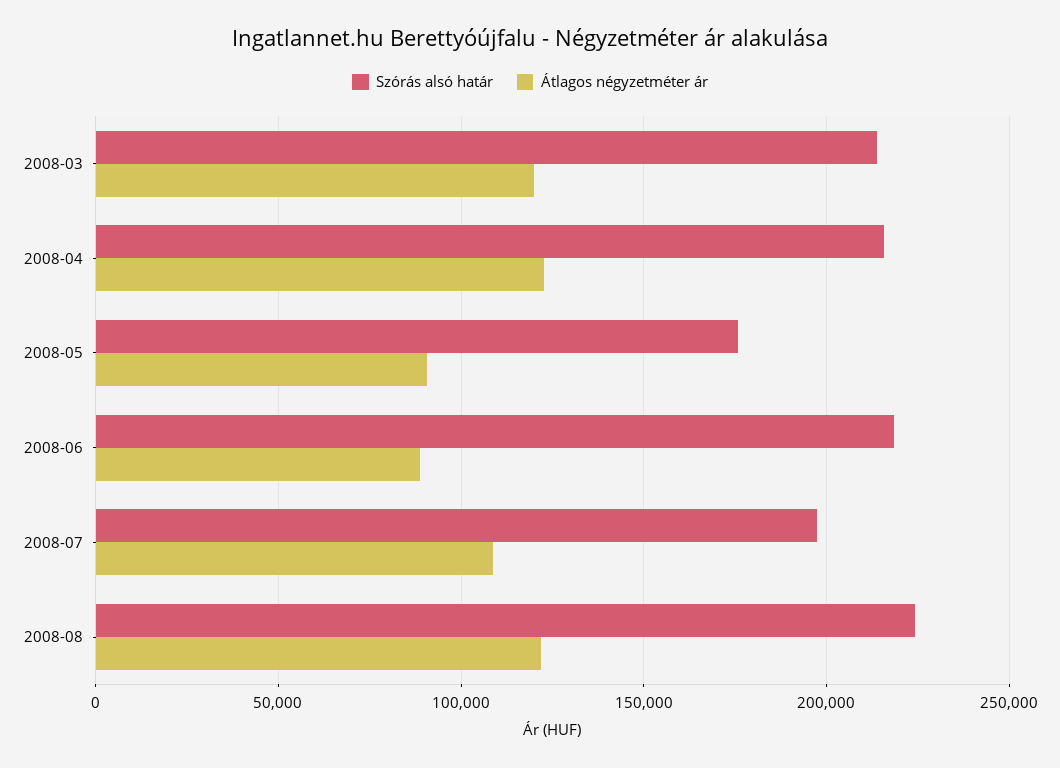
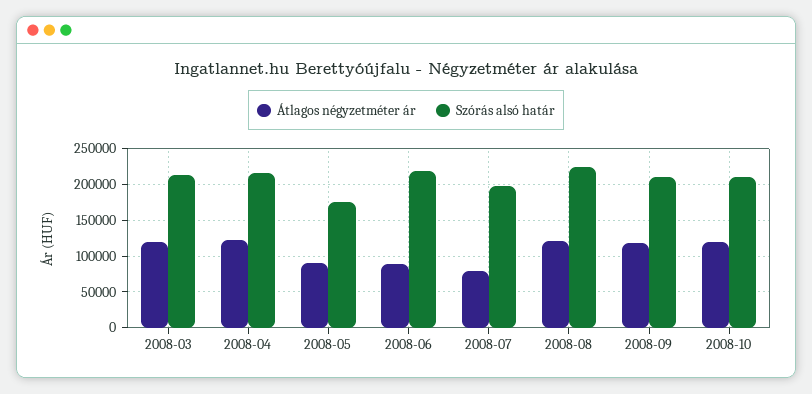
Átlagos négyzetméter ár, 2008-07: 110000 -> 80000
Átlagos négyzetméter ár, 2008-09: none -> 120000
Szórás alsó határ, 2008-09: none -> 210000
Átlagos négyzetméter ár, 2008-10: none -> 120000
Szórás alsó határ, 2008-10: none -> 210000

